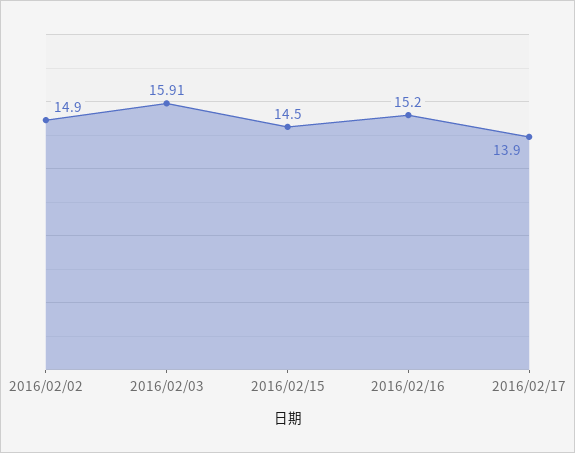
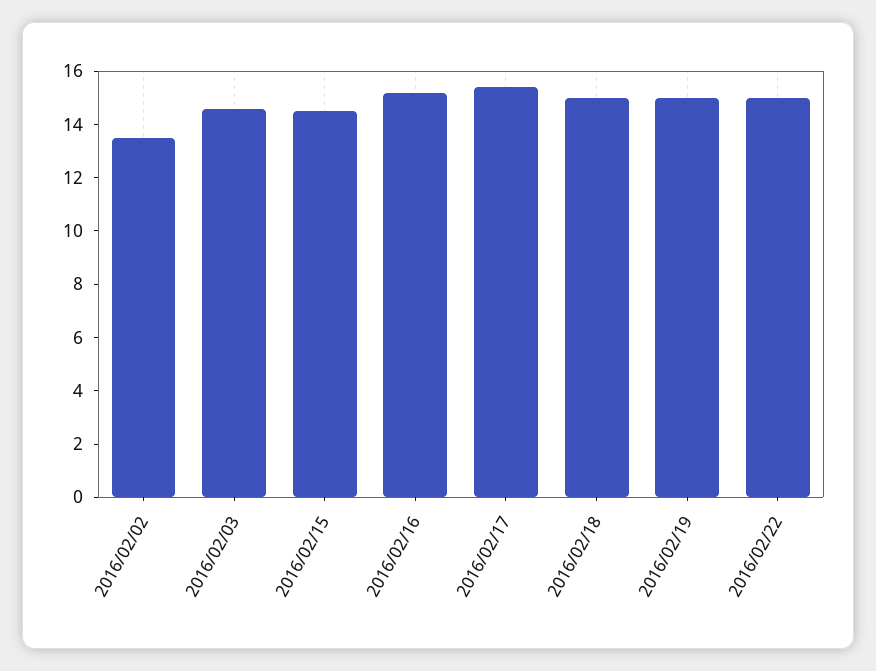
2016/02/02: 14.9 -> 13.5
2016/02/03: 15.91 -> 14.5
2016/02/17: 13.9 -> 15.5
2016/02/18: none -> 15
2016/02/19: none -> 15
2016/02/22: none -> 15

